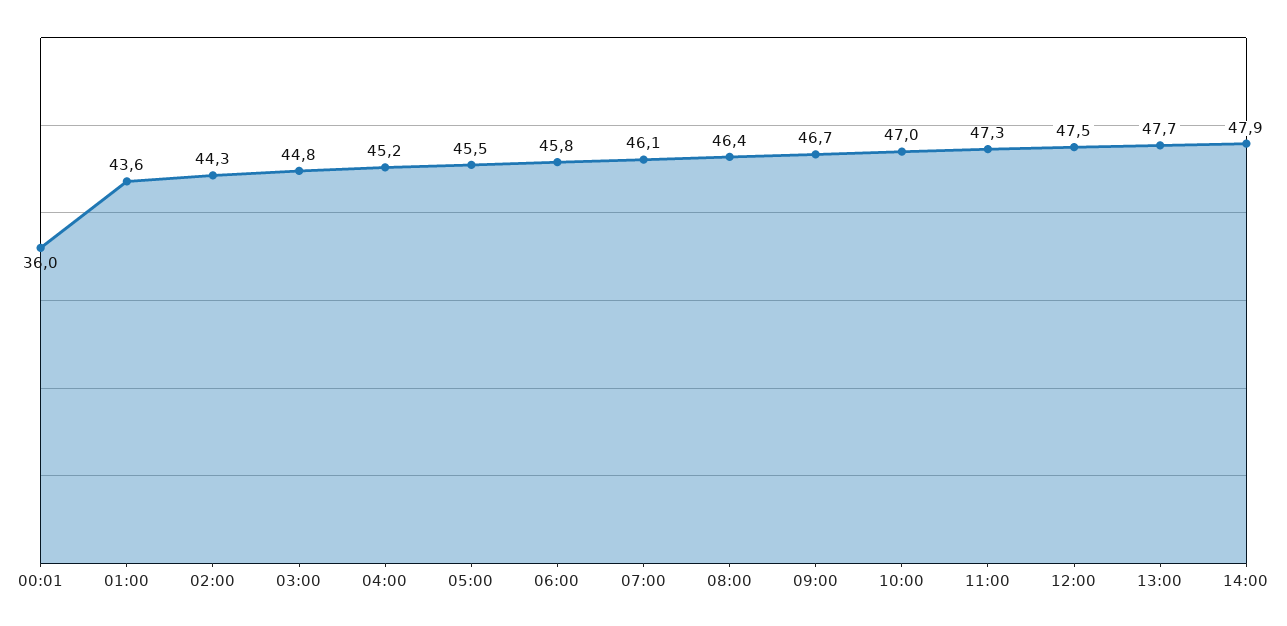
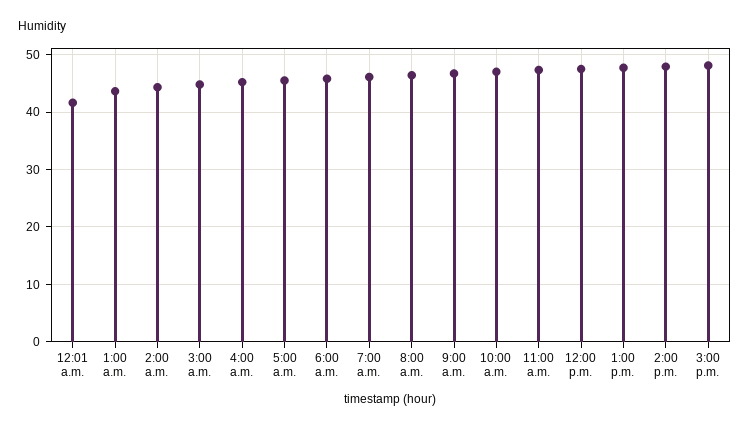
00:01: 36 -> 42
3:00 p.m.: none -> 48

